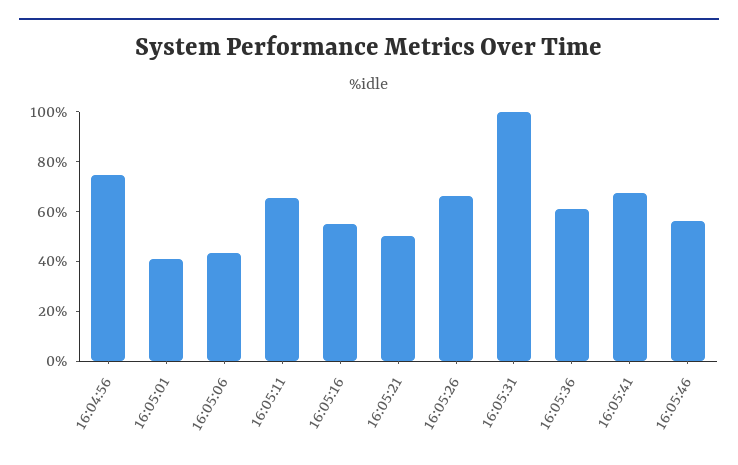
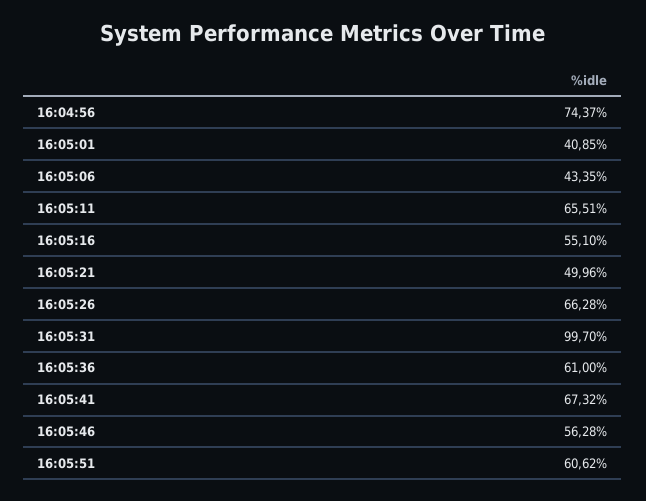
16:05:51: none -> 60.62

